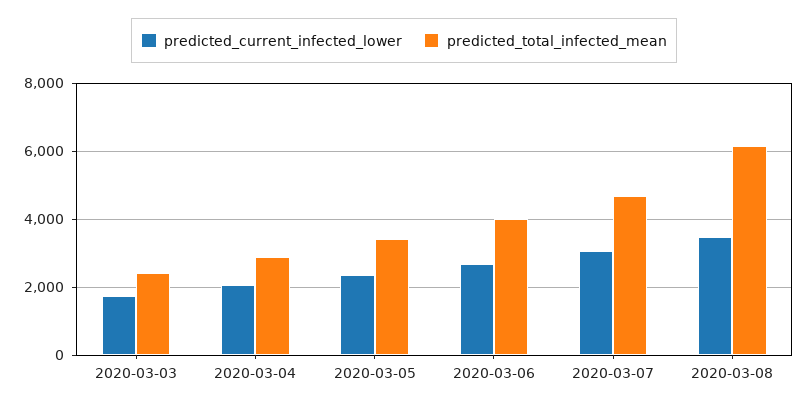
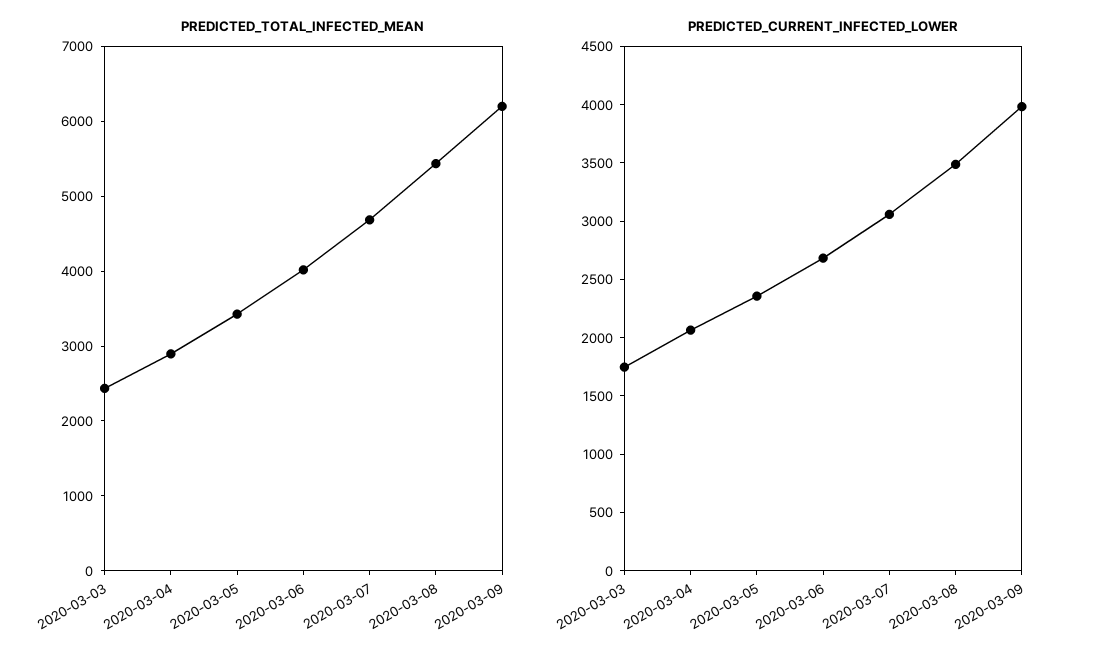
predicted_total_infected_mean, 2020-03-08: 6200 -> 5400
predicted_total_infected_mean, 2020-03-09: none -> 6200
predicted_current_infected_lower, 2020-03-09: none -> 4000

